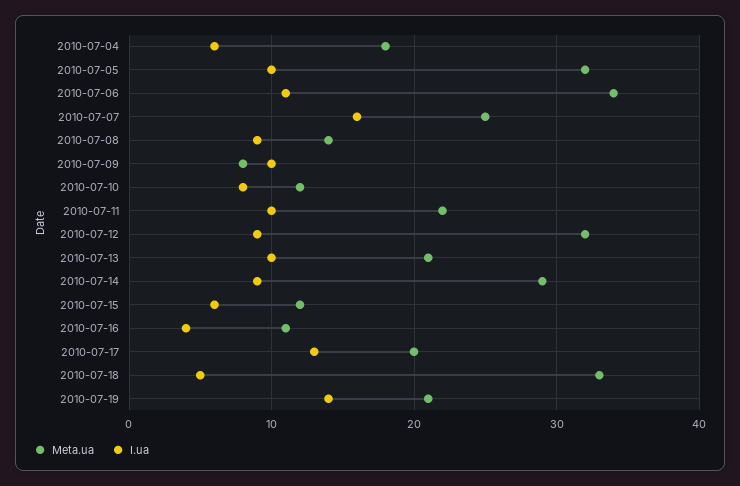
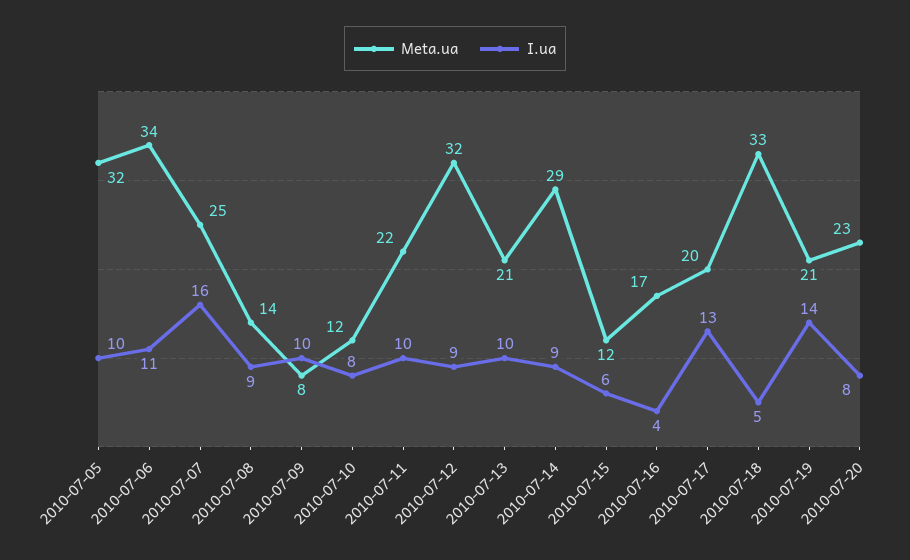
Meta.ua, 2010-07-04: 18 -> none
I.ua, 2010-07-04: 6 -> none
Meta.ua, 2010-07-16: 11 -> 17
Meta.ua, 2010-07-20: none -> 23
I.ua, 2010-07-20: none -> 8

